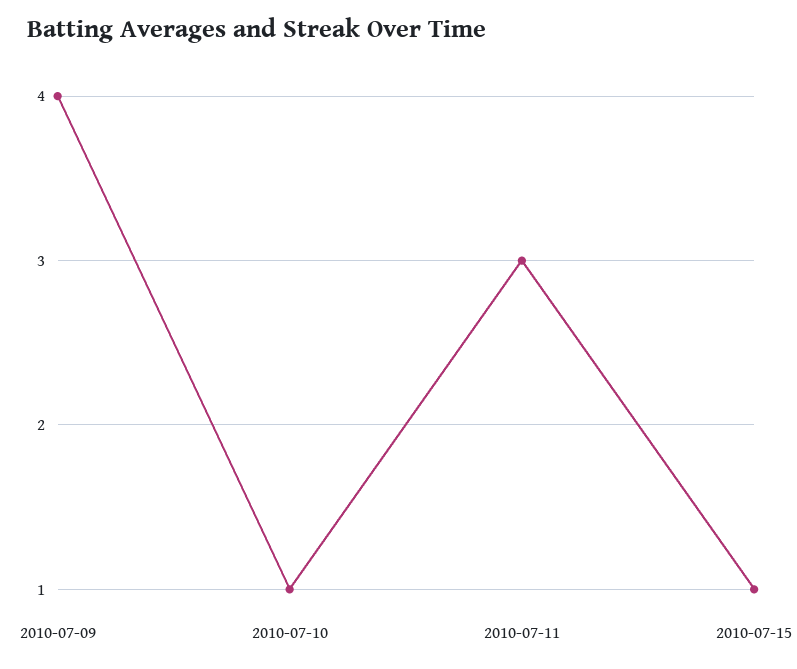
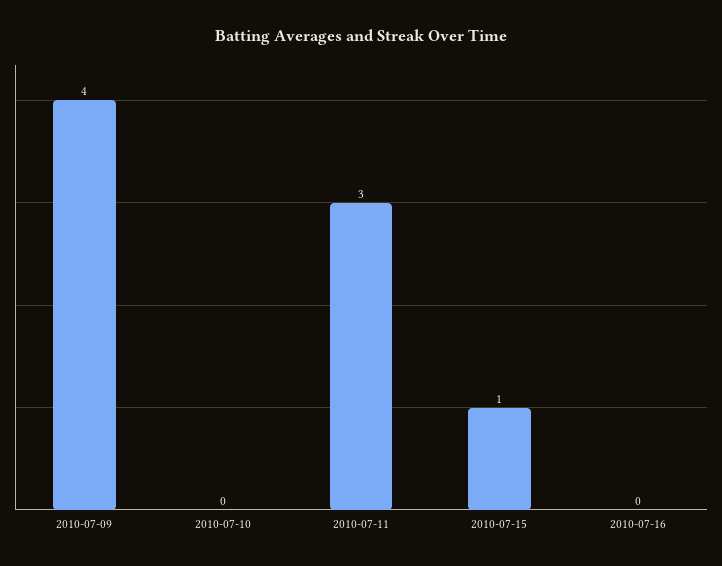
2010-07-10: 1 -> 0
2010-07-16: none -> 0

